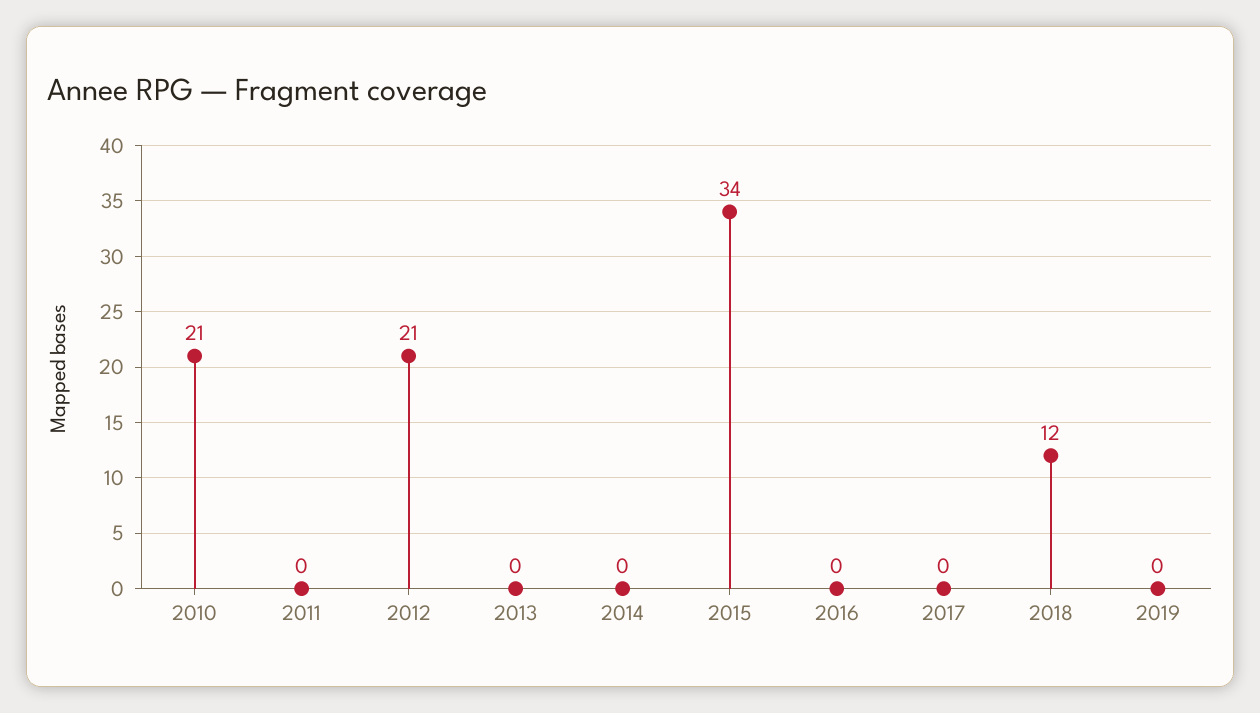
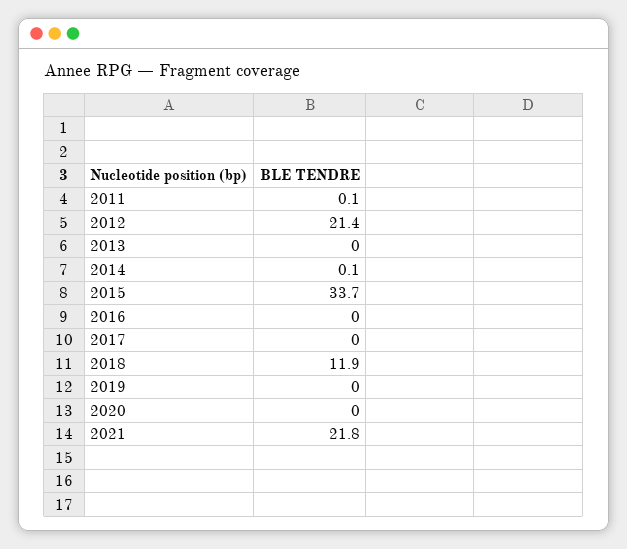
2010: 21 -> none
2020: none -> 0
2021: none -> 21.8

